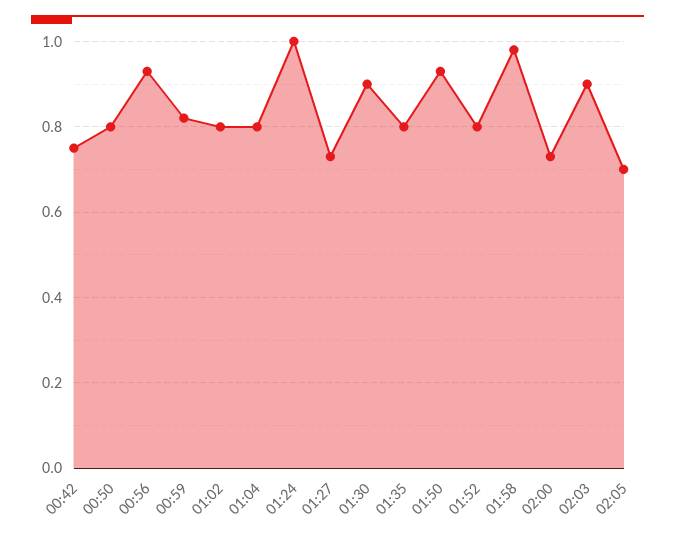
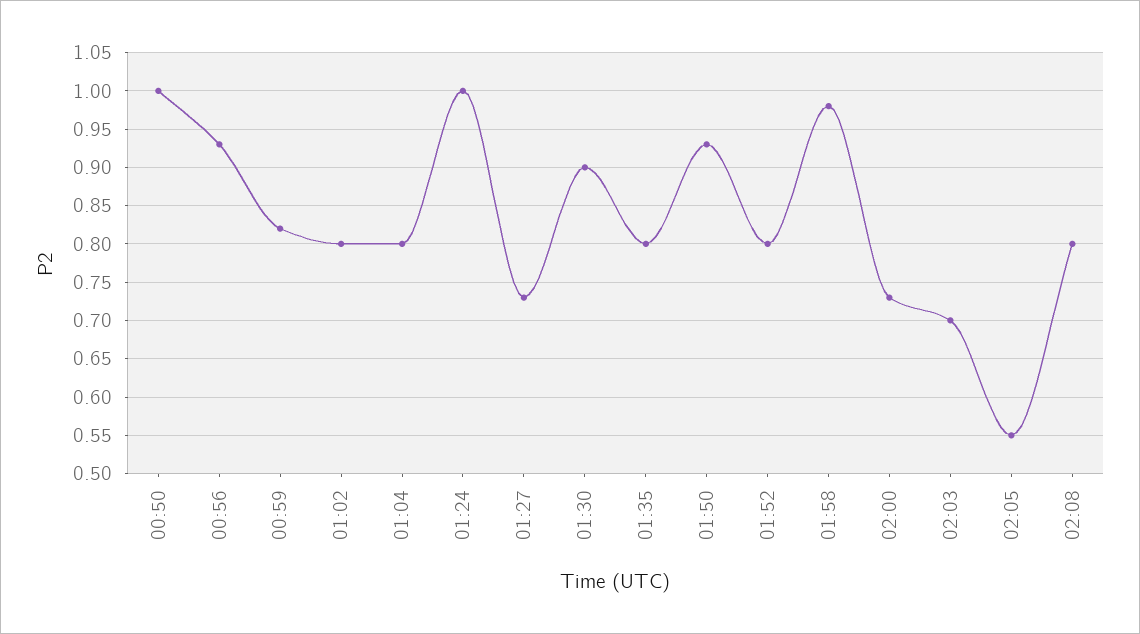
00:42: 0.75 -> none
00:50: 0.8 -> 1
02:03: 0.9 -> 0.7
02:05: 0.7 -> 0.55
02:08: none -> 0.8

